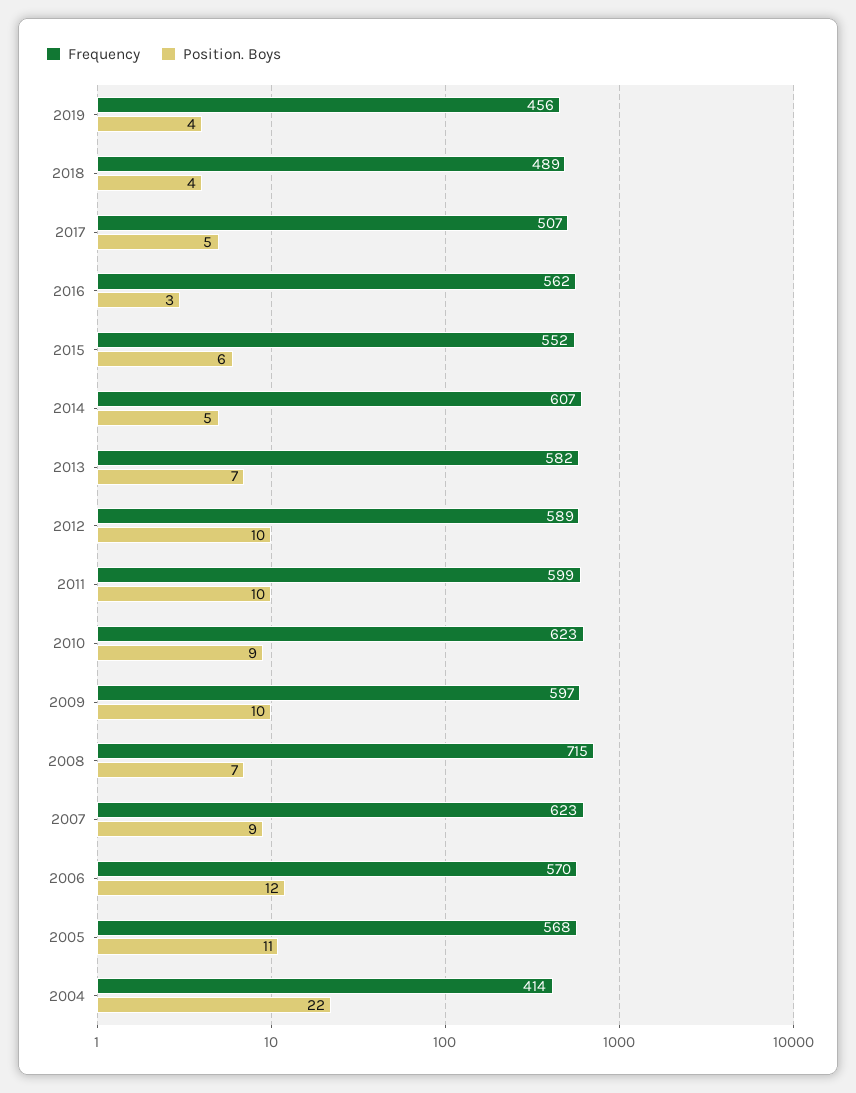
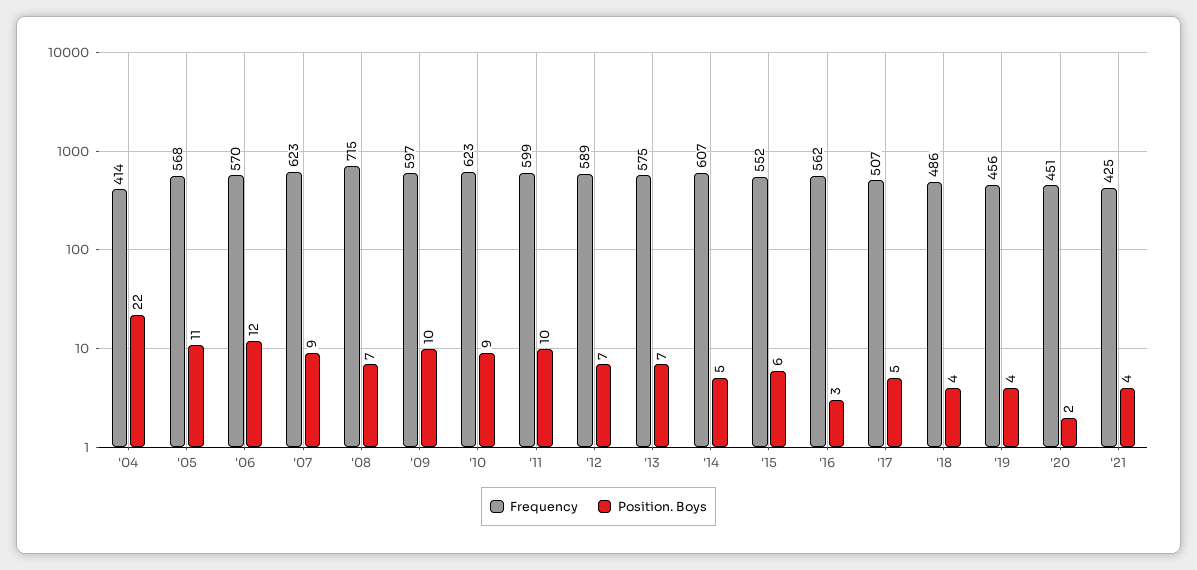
Frequency, 2018: 489 -> 486
Frequency, 2013: 582 -> 575
Position. Boys, 2012: 10 -> 7
Frequency, '20: none -> 451
Position. Boys, '20: none -> 2
Frequency, '21: none -> 425
Position. Boys, '21: none -> 4

